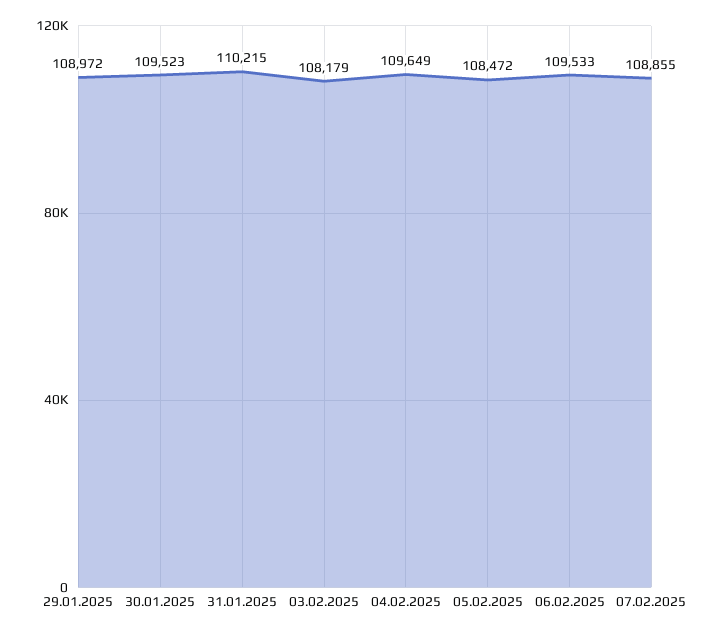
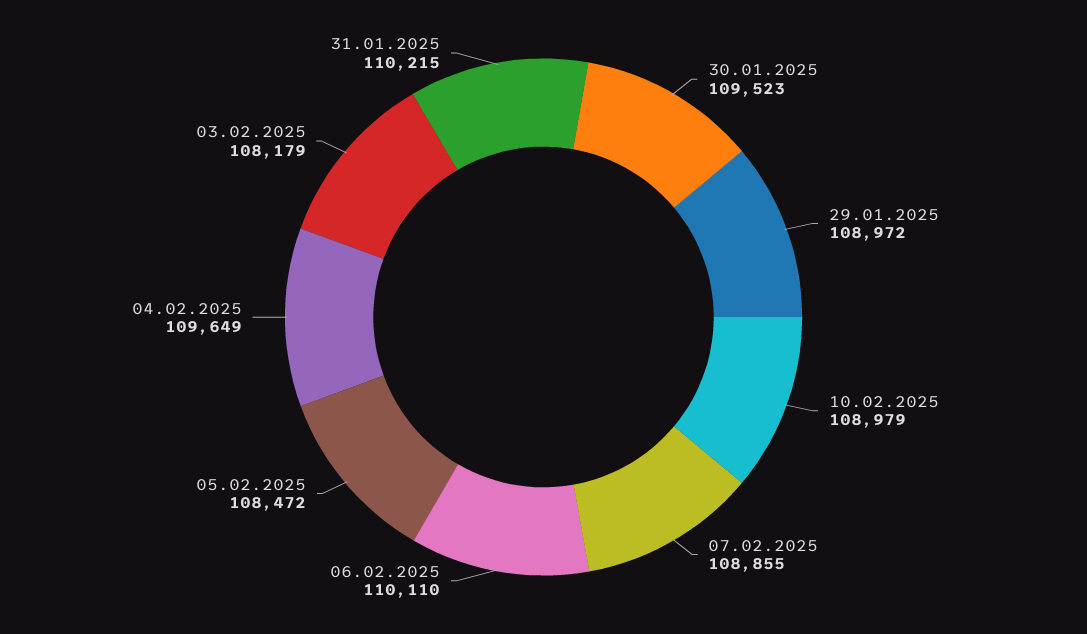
06.02.2025: 109533 -> 110110
10.02.2025: none -> 108979

